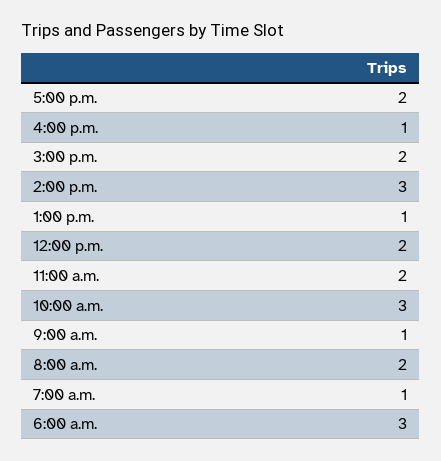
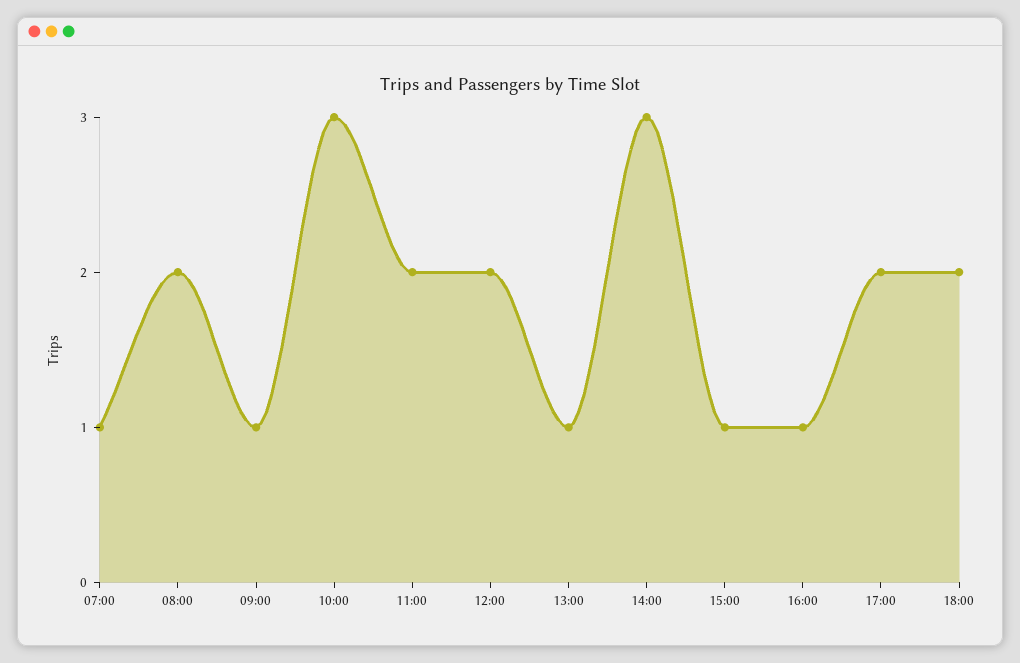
3:00 p.m.: 2 -> 1
6:00 a.m.: 3 -> none
18:00: none -> 2

